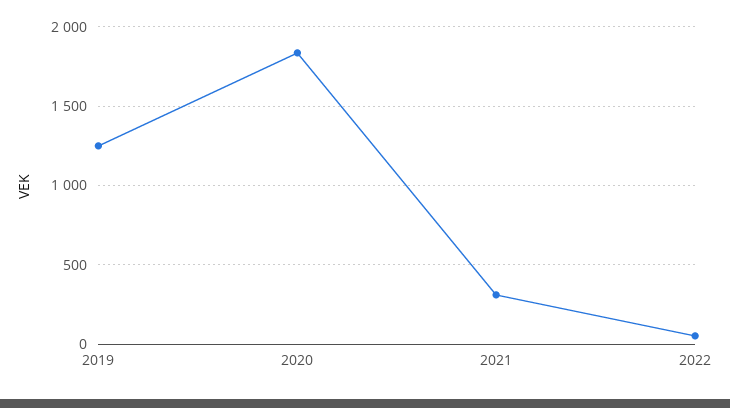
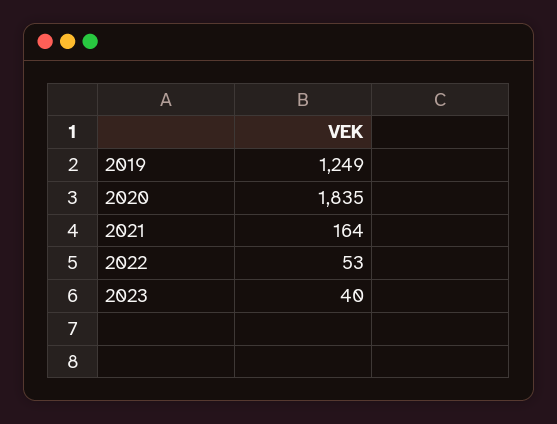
2021: 300 -> 164
2023: none -> 40

